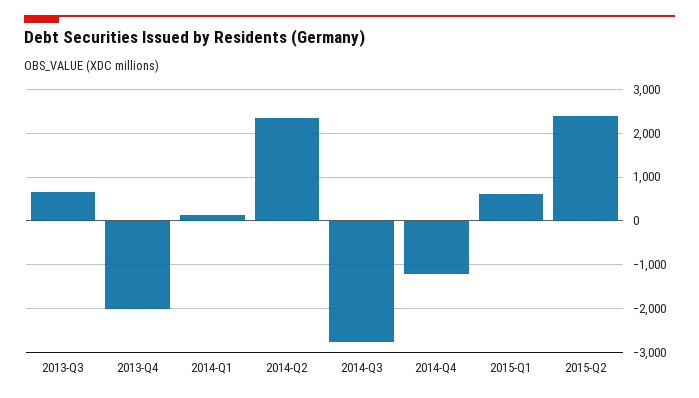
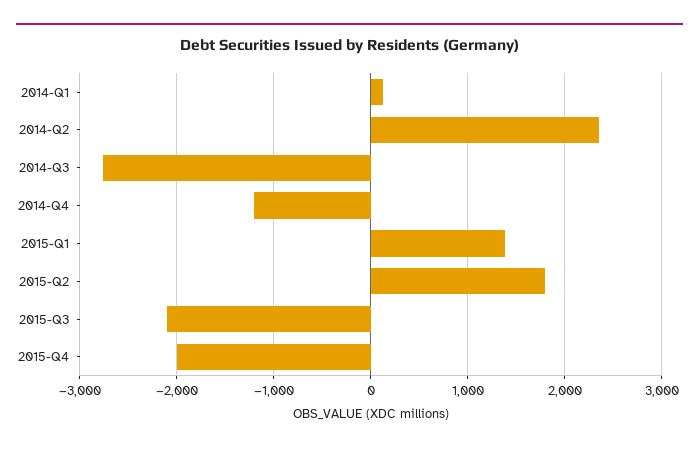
2013-Q3: 600 -> none
2013-Q4: -2000 -> none
2015-Q1: 600 -> 1400
2015-Q2: 2400 -> 1800
2015-Q3: none -> -2100
2015-Q4: none -> -2000

